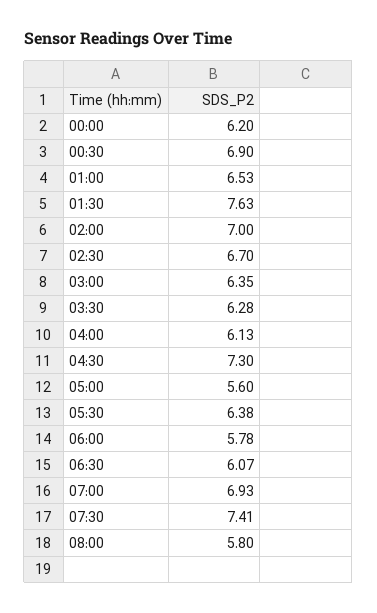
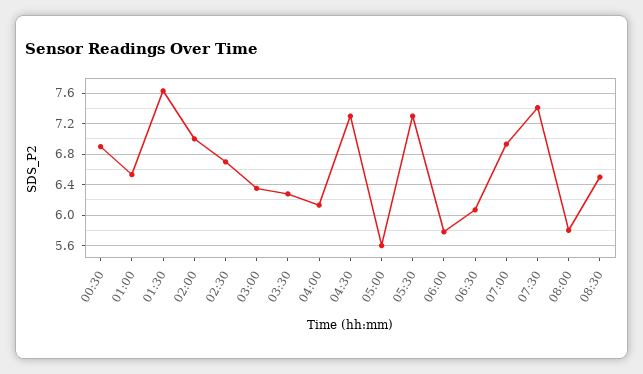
00:00: 6.2 -> none
05:30: 6.38 -> 7.3
08:30: none -> 6.5

